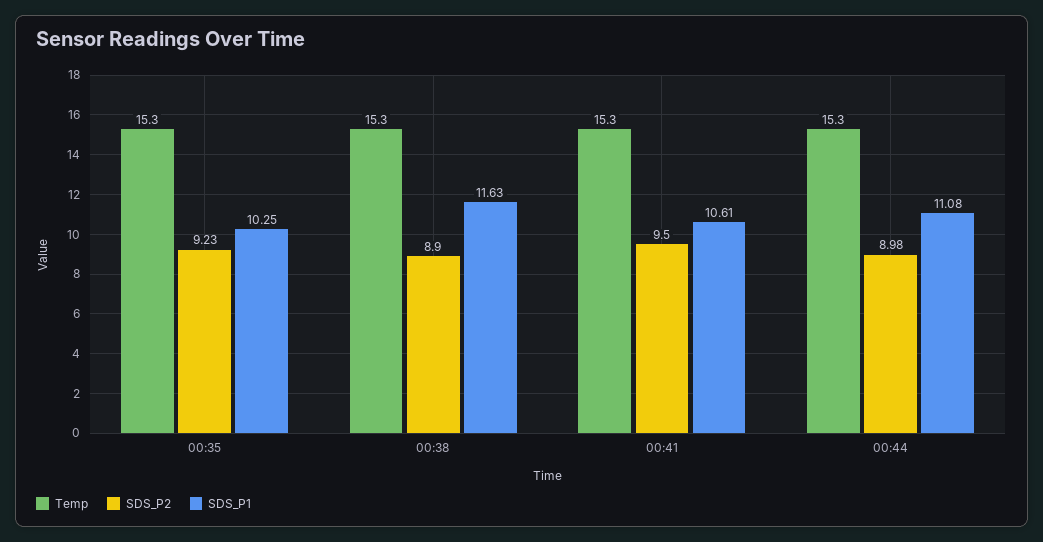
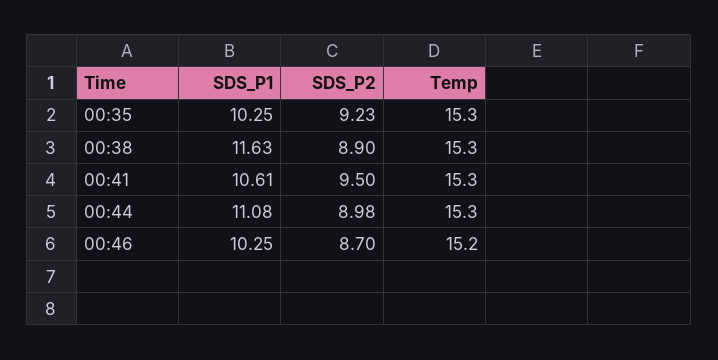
SDS_P1, 00:46: none -> 10.25
SDS_P2, 00:46: none -> 8.7
Temp, 00:46: none -> 15.2

